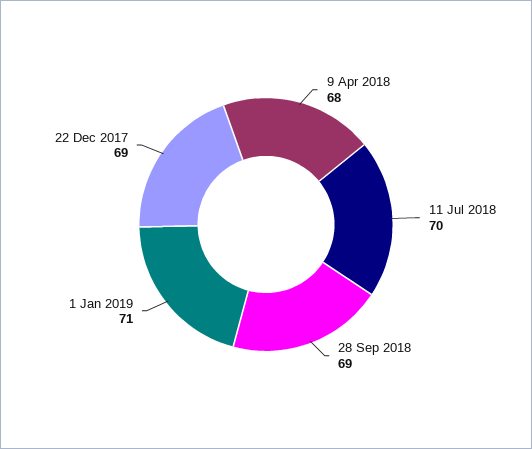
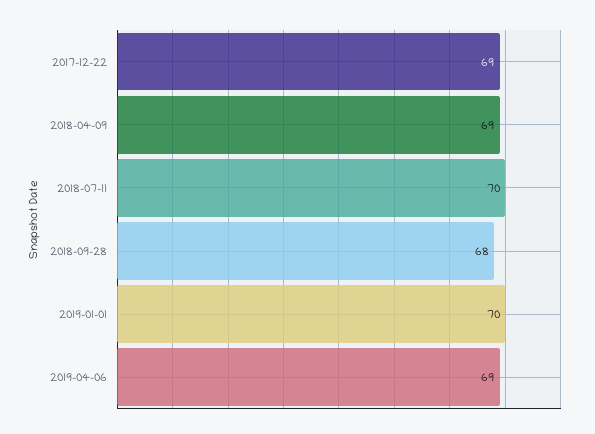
9 Apr 2018: 68 -> 69
28 Sep 2018: 69 -> 68
1 Jan 2019: 71 -> 70
2019-04-06: none -> 69

